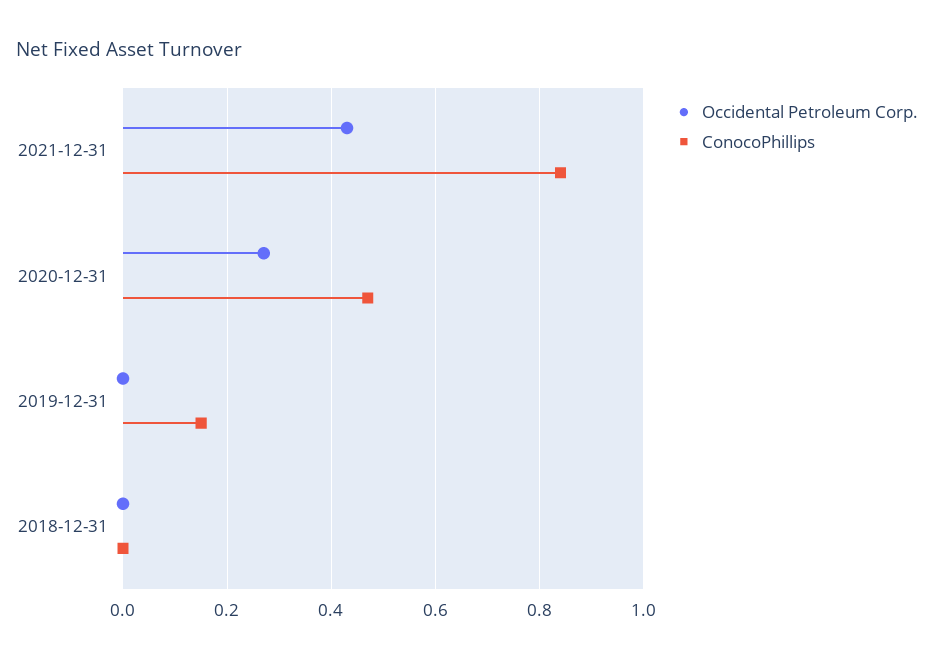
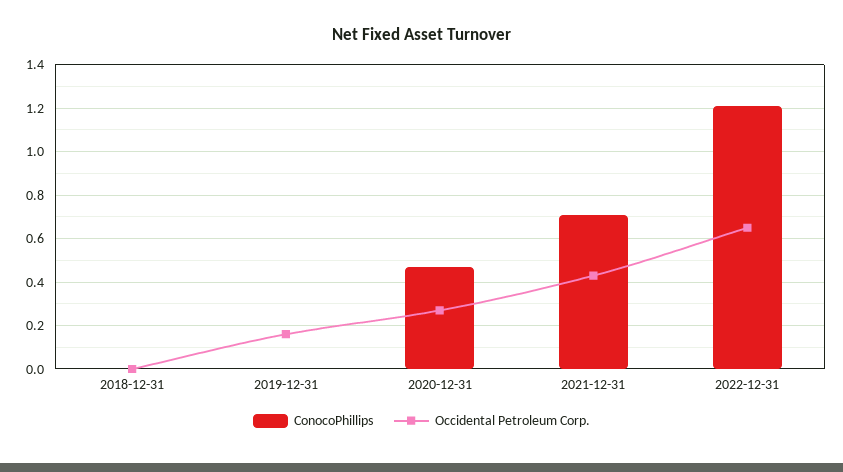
ConocoPhillips, 2021-12-31: 0.85 -> 0.7
Occidental Petroleum Corp., 2019-12-31: 0 -> 0.15
ConocoPhillips, 2019-12-31: 0.15 -> 0
ConocoPhillips, 2022-12-31: none -> 1.2
Occidental Petroleum Corp., 2022-12-31: none -> 0.65

